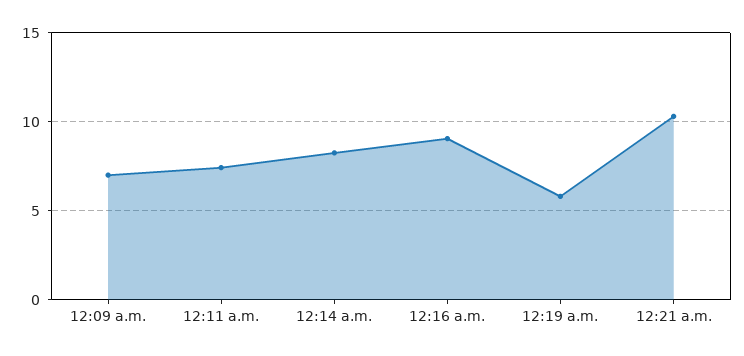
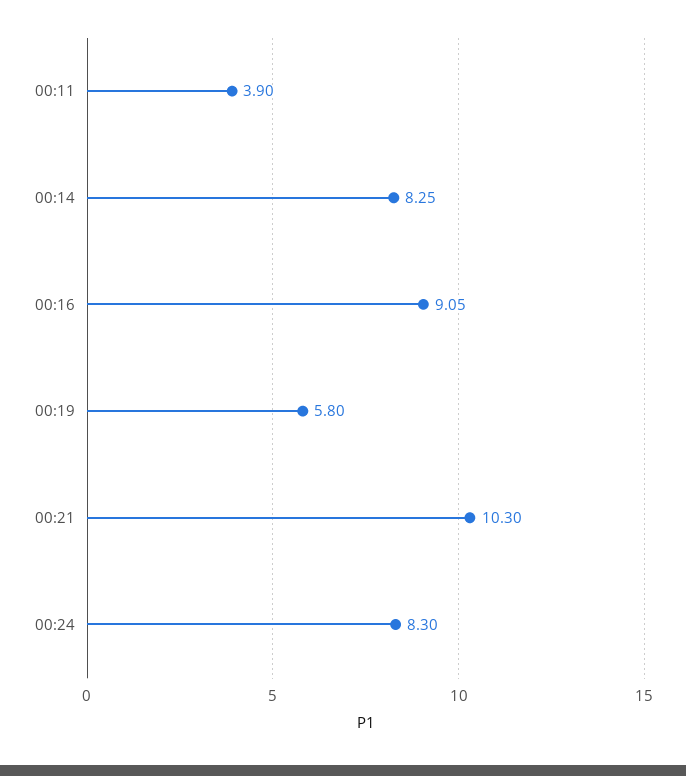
12:09 a.m.: 7 -> none
12:11 a.m.: 7.5 -> 3.9
00:24: none -> 8.3

